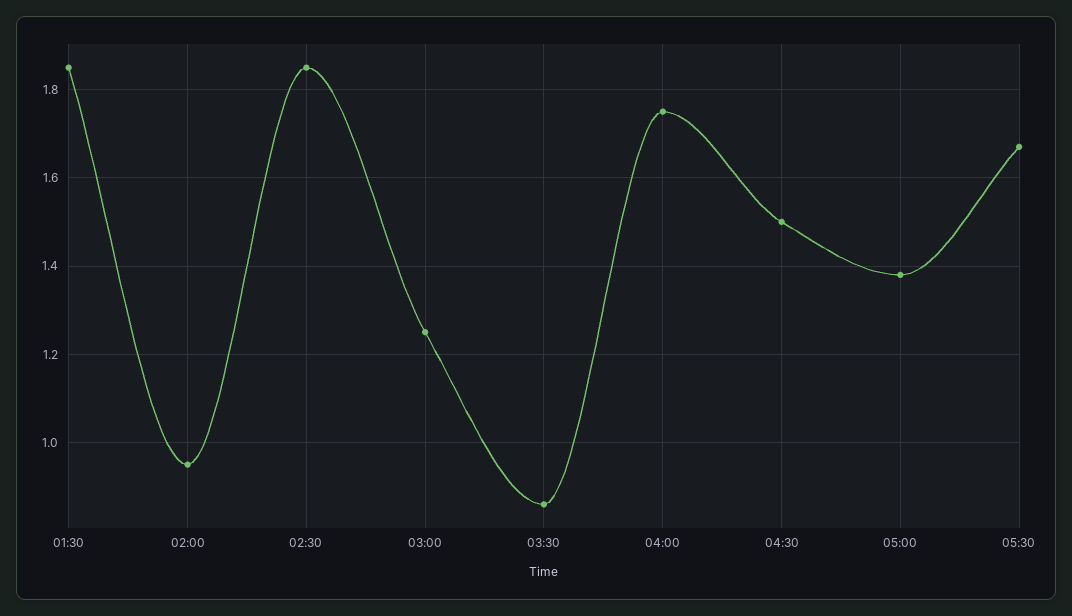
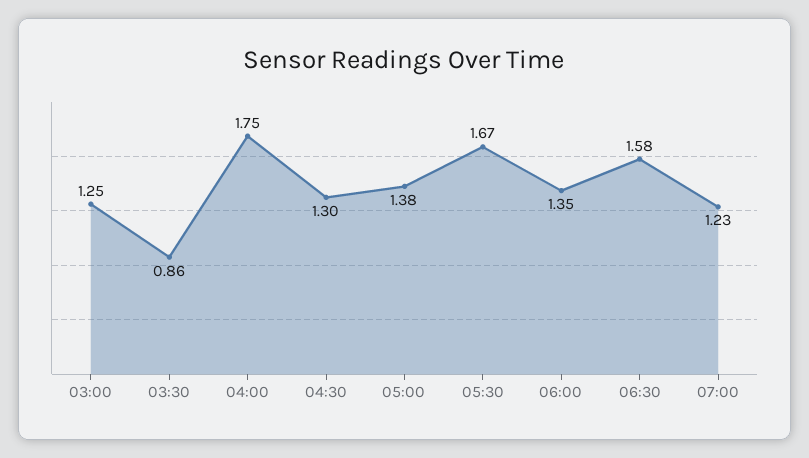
01:30: 1.85 -> none
02:00: 0.95 -> none
02:30: 1.85 -> none
04:30: 1.5 -> 1.3
06:00: none -> 1.35
06:30: none -> 1.58
07:00: none -> 1.23

